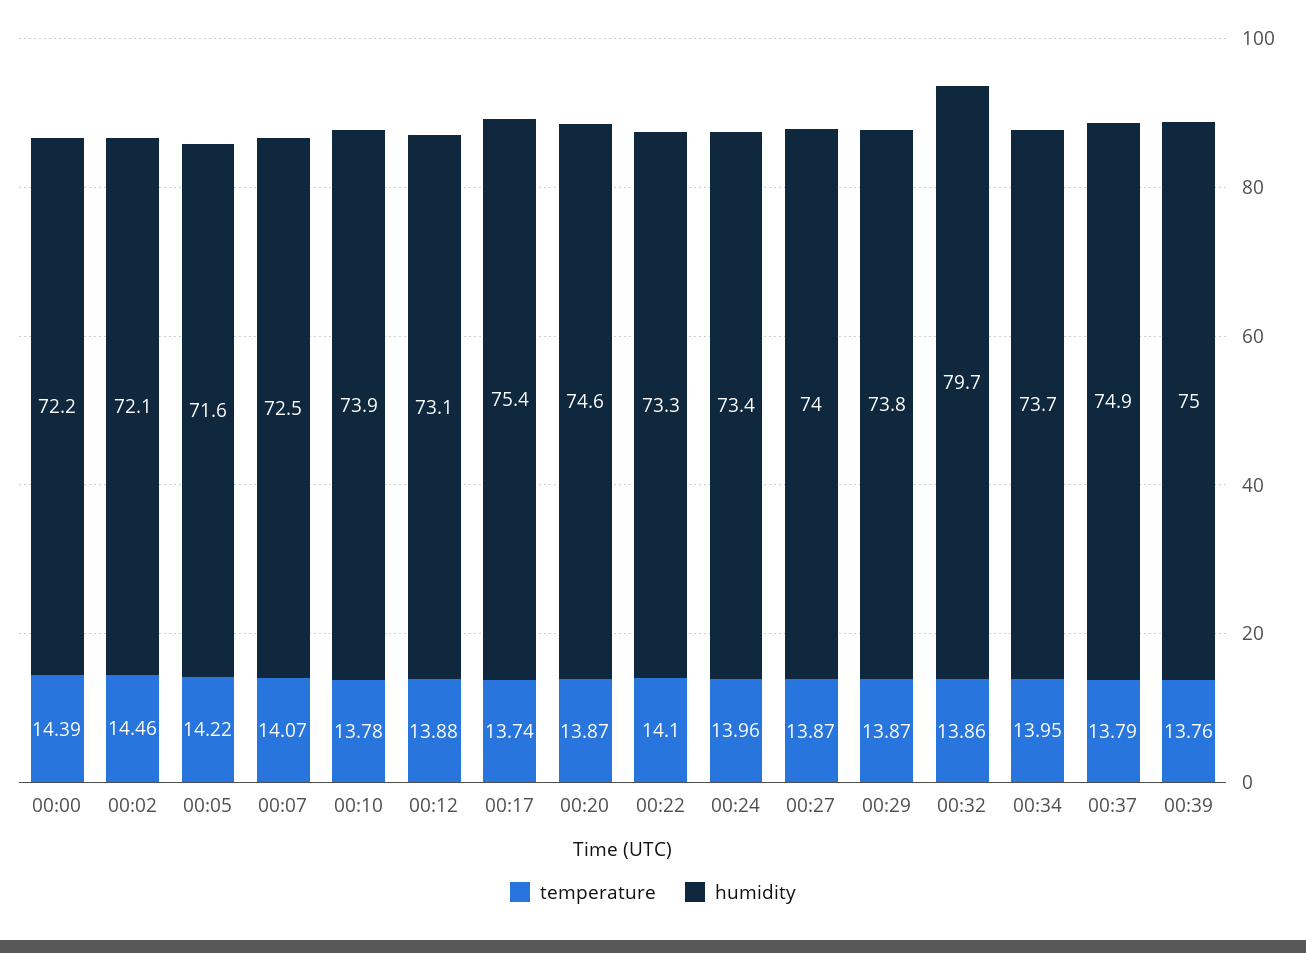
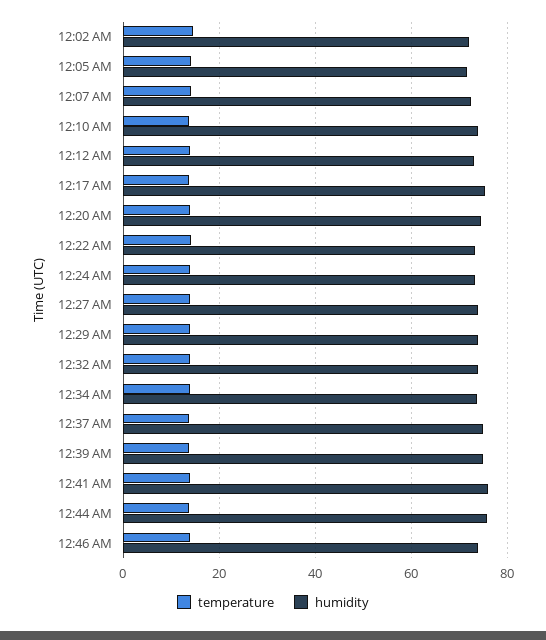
temperature, 00:00: 14.39 -> none
humidity, 00:00: 72.2 -> none
humidity, 00:32: 79.7 -> 74
temperature, 12:41 AM: none -> 14
humidity, 12:41 AM: none -> 76
temperature, 12:44 AM: none -> 14
humidity, 12:44 AM: none -> 76
temperature, 12:46 AM: none -> 14
humidity, 12:46 AM: none -> 74

